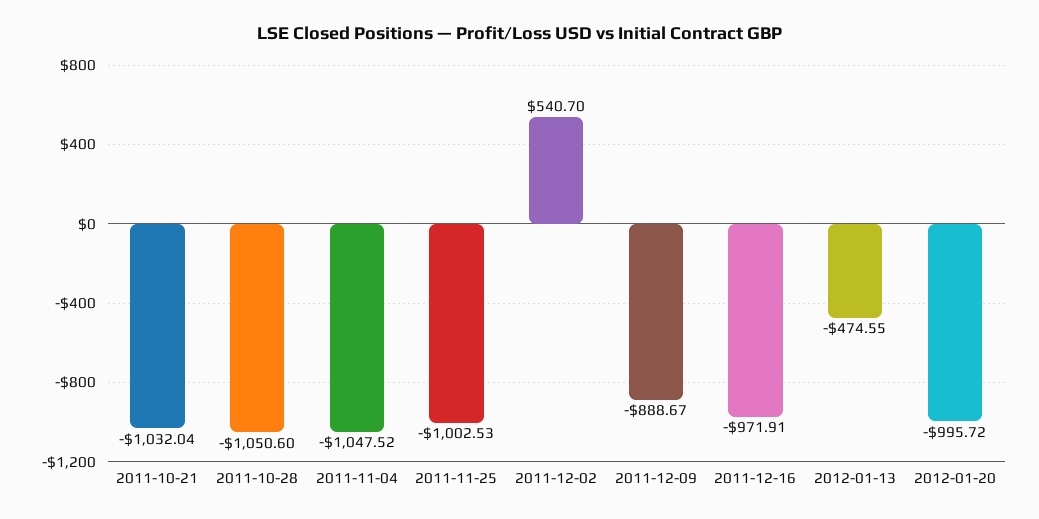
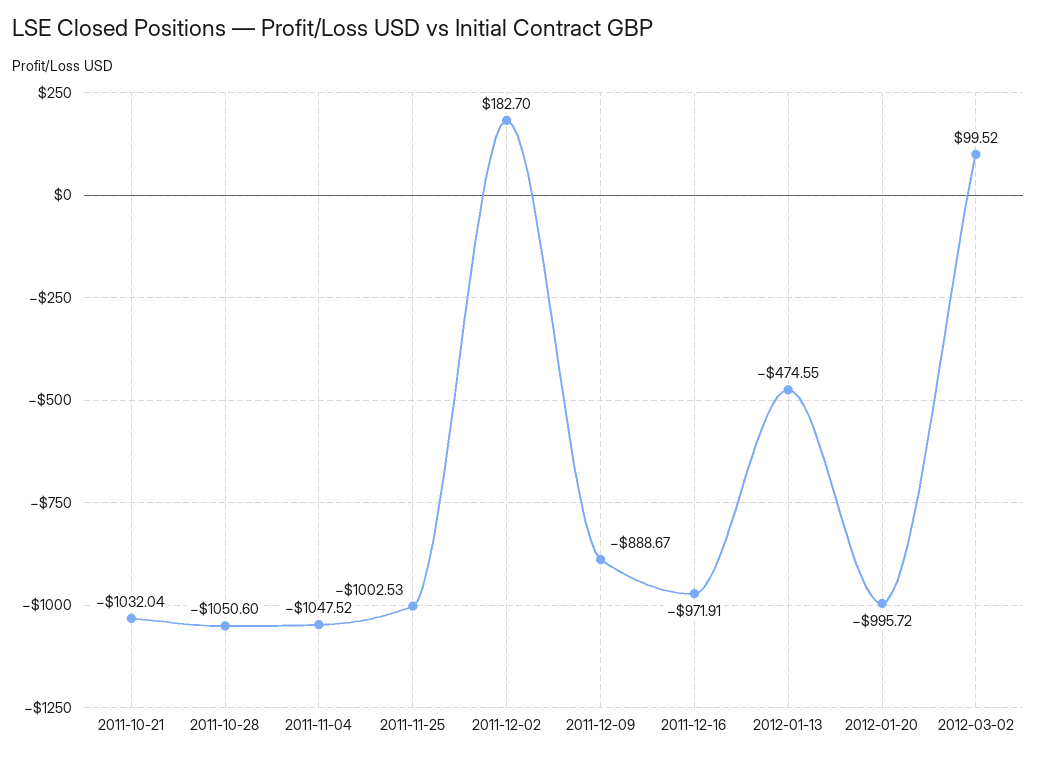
2011-12-02: 540.7 -> 182.7
2012-03-02: none -> 99.52

